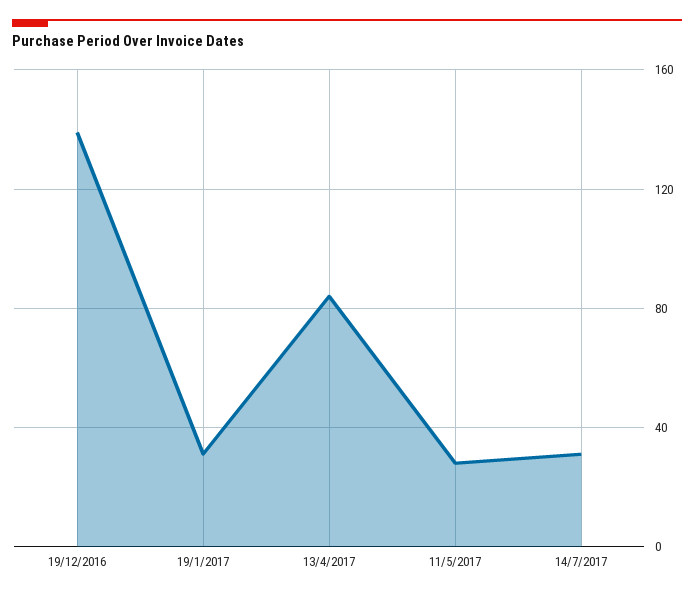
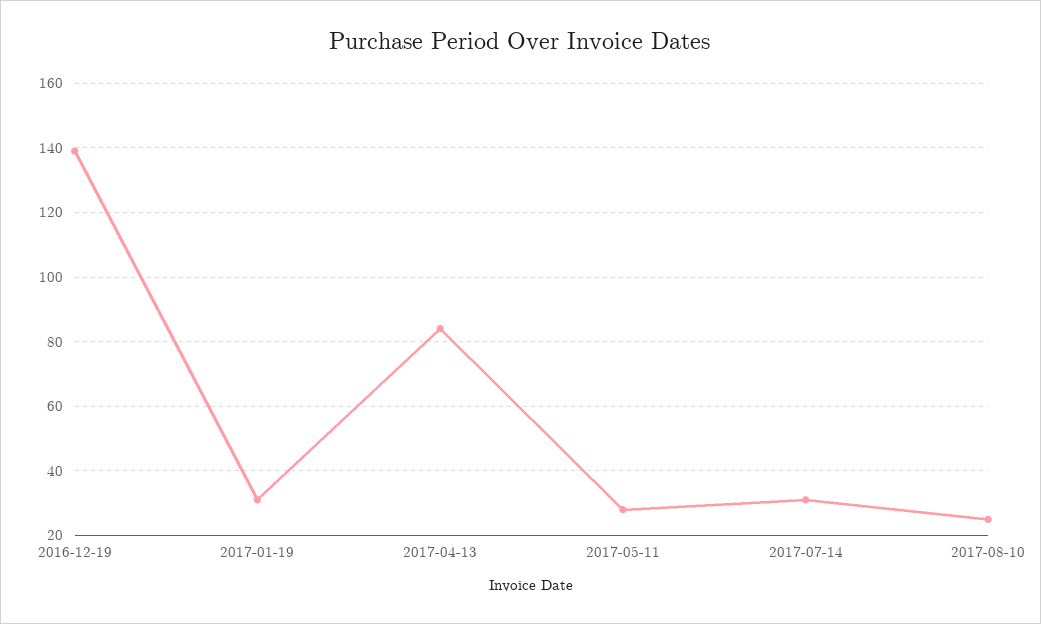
2017-08-10: none -> 25

